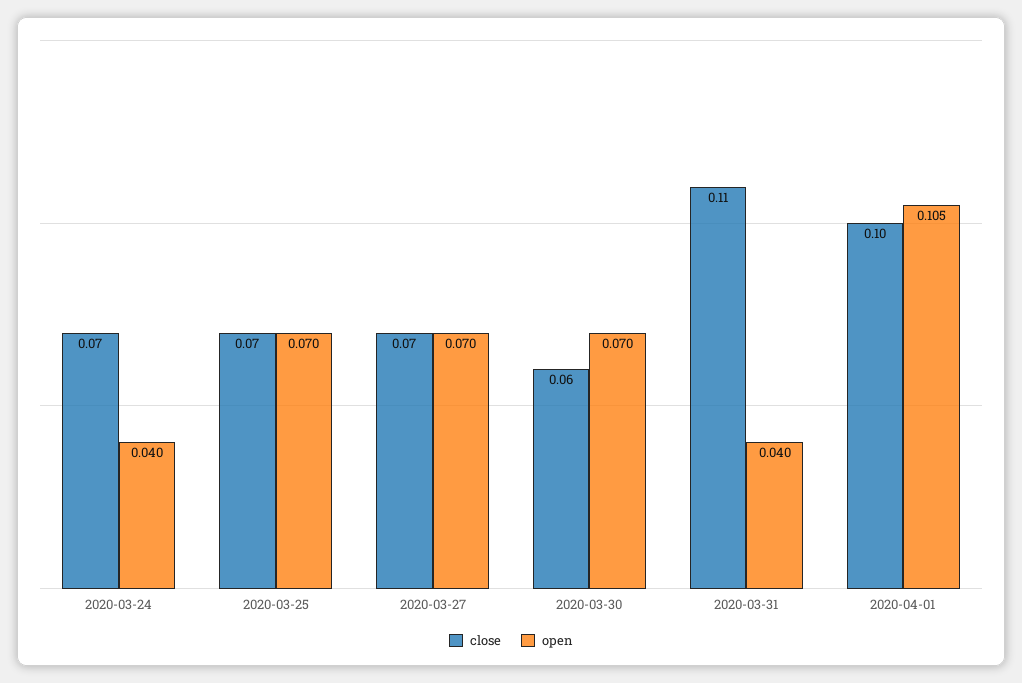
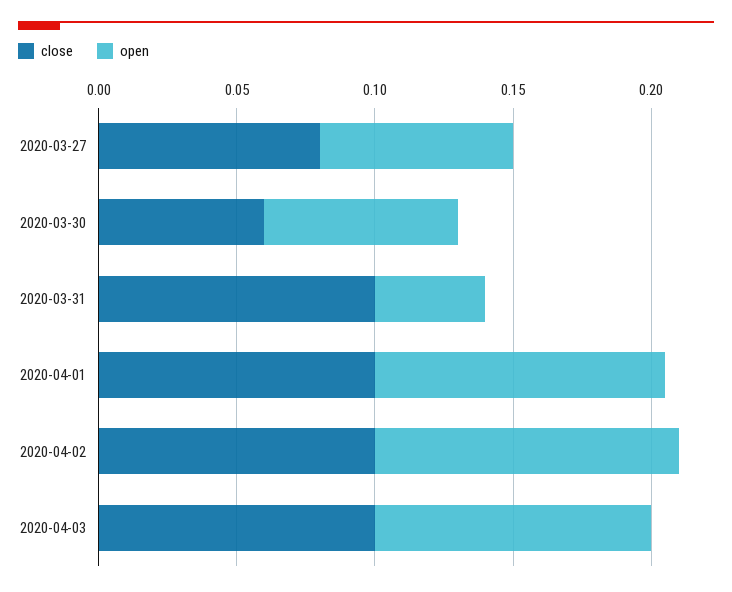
close, 2020-03-24: 0.07 -> none
open, 2020-03-24: 0.04 -> none
close, 2020-03-25: 0.07 -> none
open, 2020-03-25: 0.07 -> none
close, 2020-03-27: 0.07 -> 0.08
close, 2020-03-31: 0.11 -> 0.1
close, 2020-04-02: none -> 0.1
open, 2020-04-02: none -> 0.11
close, 2020-04-03: none -> 0.1
open, 2020-04-03: none -> 0.1

